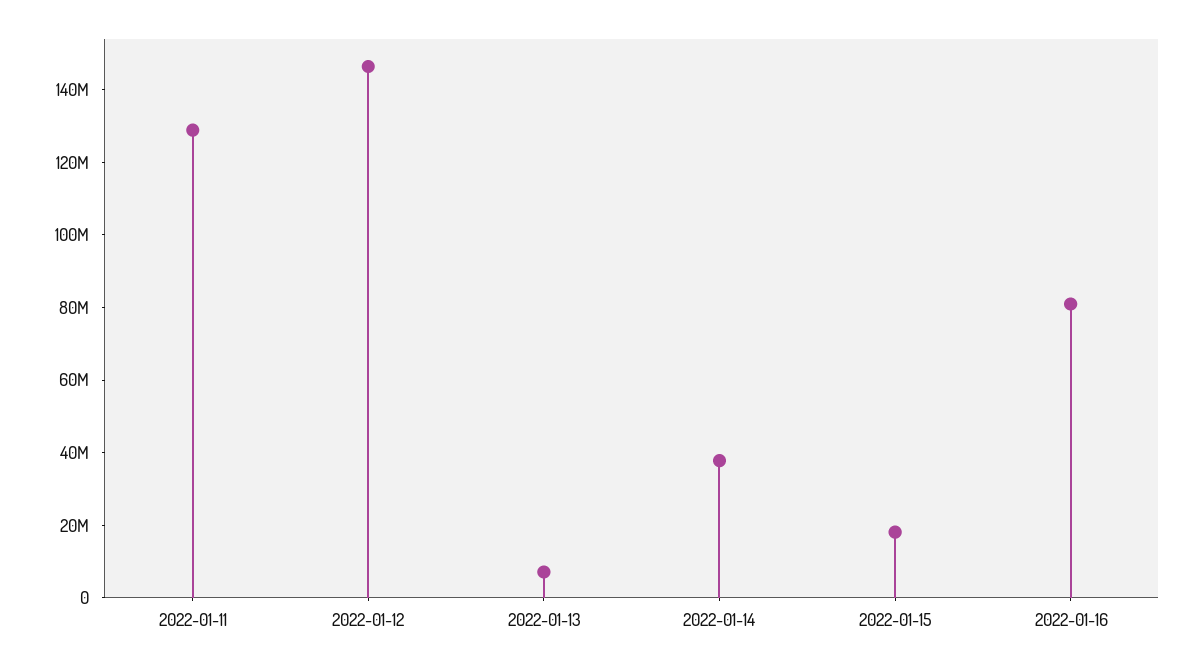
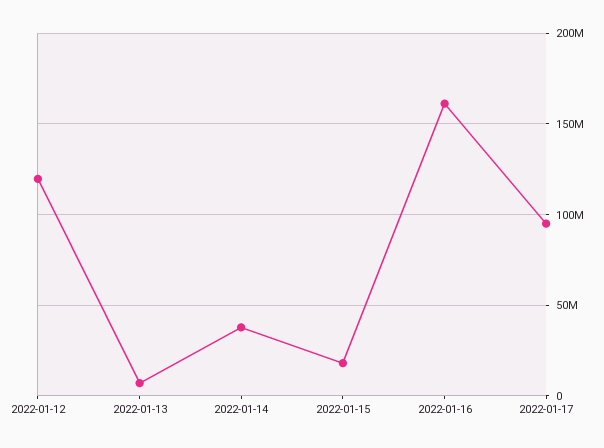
2022-01-11: 130000000 -> none
2022-01-12: 145000000 -> 120000000
2022-01-16: 80000000 -> 160000000
2022-01-17: none -> 95000000

